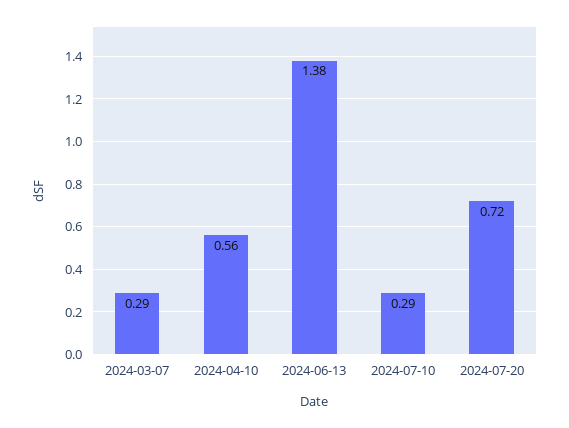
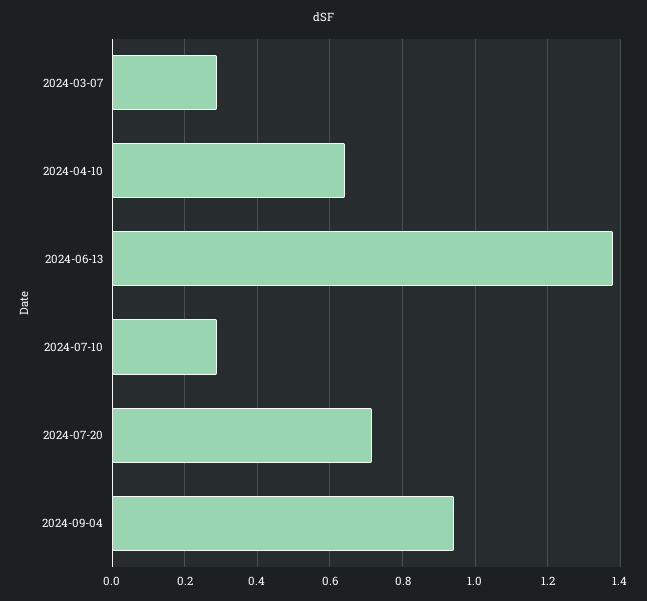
2024-04-10: 0.56 -> 0.64
2024-09-04: none -> 0.94

